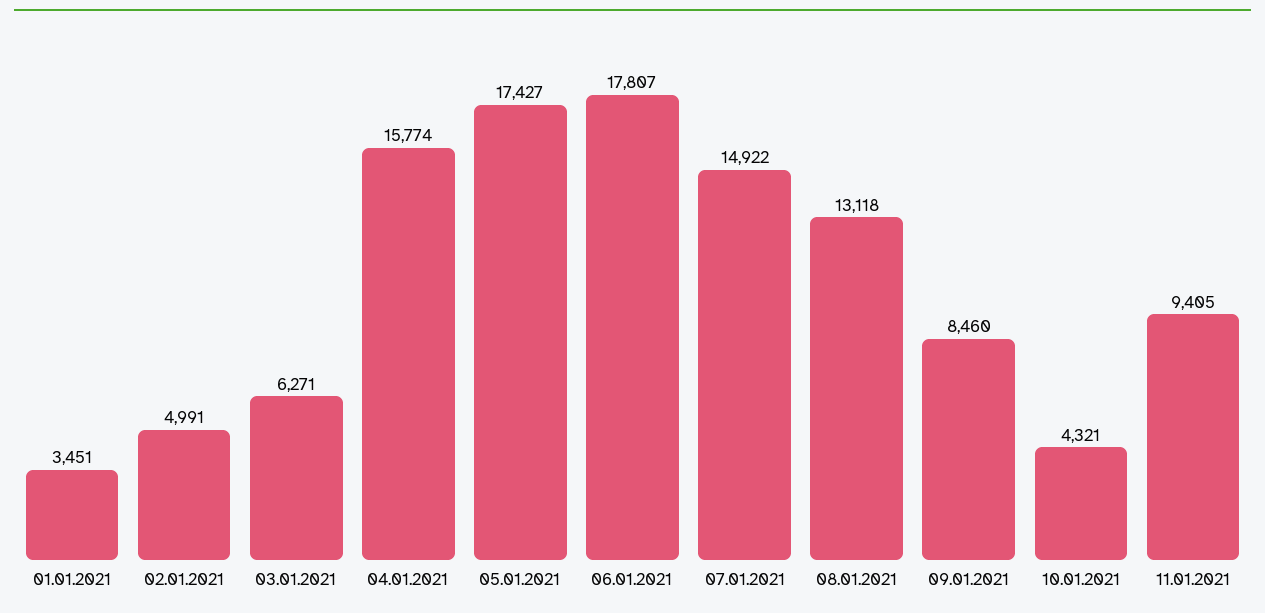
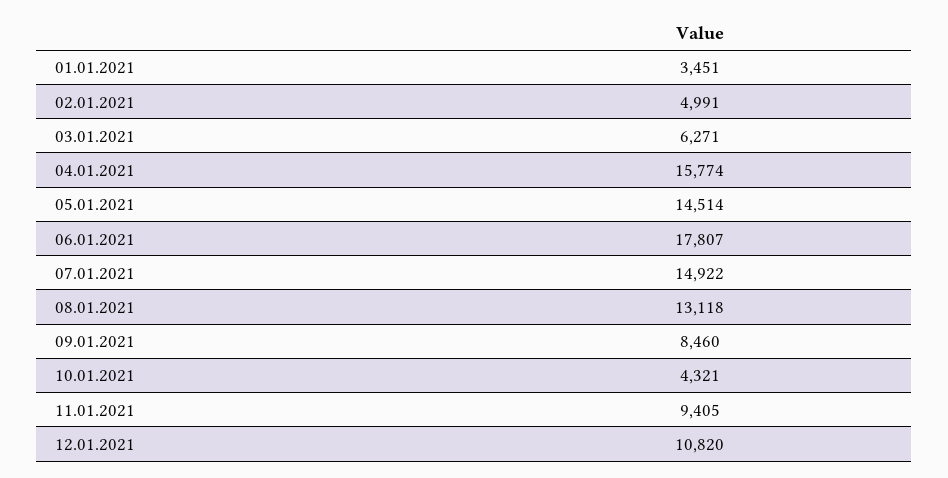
05.01.2021: 17427 -> 14514
12.01.2021: none -> 10820

